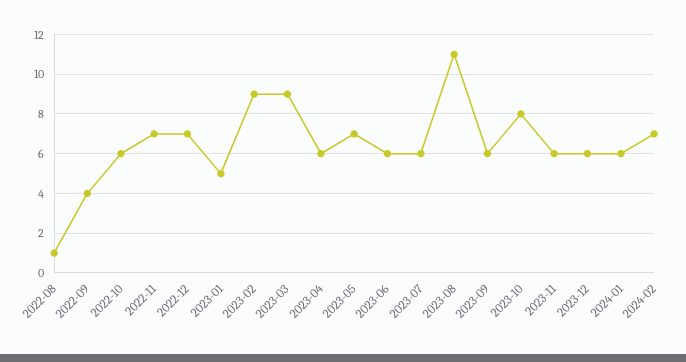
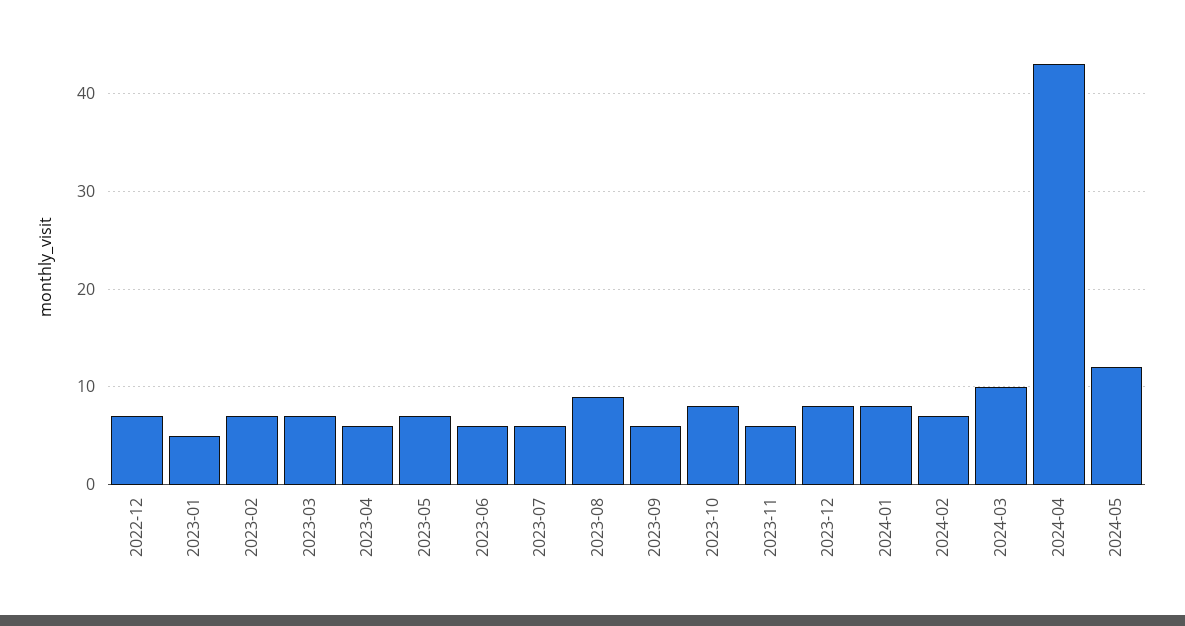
2022-08: 1 -> none
2022-09: 4 -> none
2022-10: 6 -> none
2022-11: 7 -> none
2023-02: 9 -> 7
2023-03: 9 -> 7
2023-08: 11 -> 9
2023-12: 6 -> 8
2024-01: 6 -> 8
2024-03: none -> 10
2024-04: none -> 43
2024-05: none -> 12

